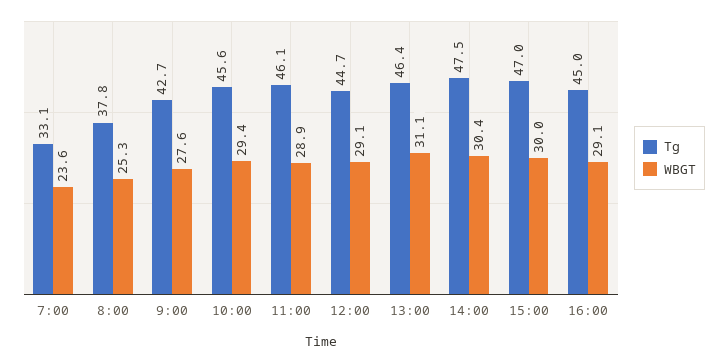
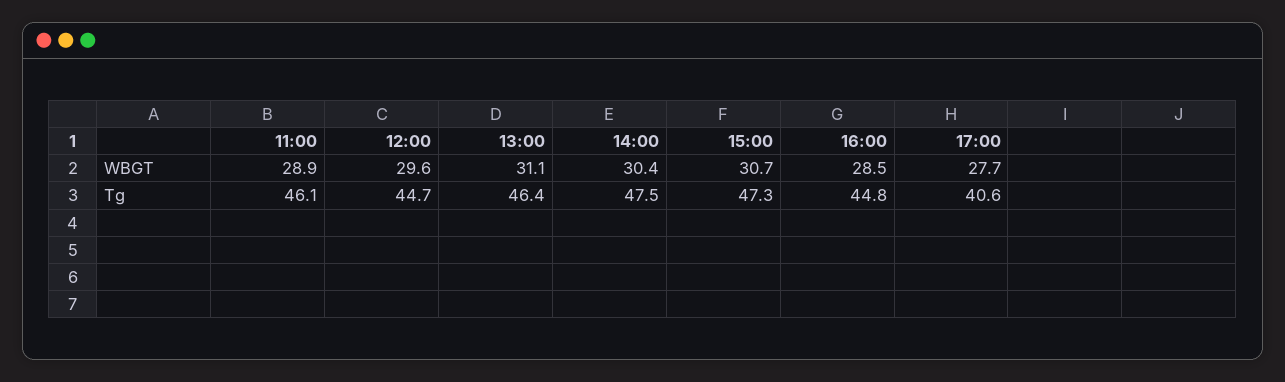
Tg, 7:00: 33.1 -> none
WBGT, 7:00: 23.6 -> none
Tg, 8:00: 37.8 -> none
WBGT, 8:00: 25.3 -> none
Tg, 9:00: 42.7 -> none
WBGT, 9:00: 27.6 -> none
Tg, 10:00: 45.6 -> none
WBGT, 10:00: 29.4 -> none
WBGT, 12:00: 29.1 -> 29.6
Tg, 15:00: 47 -> 47.3
WBGT, 15:00: 30 -> 30.7
Tg, 16:00: 45 -> 44.8
WBGT, 16:00: 29.1 -> 28.5
WBGT, 17:00: none -> 27.7
Tg, 17:00: none -> 40.6

